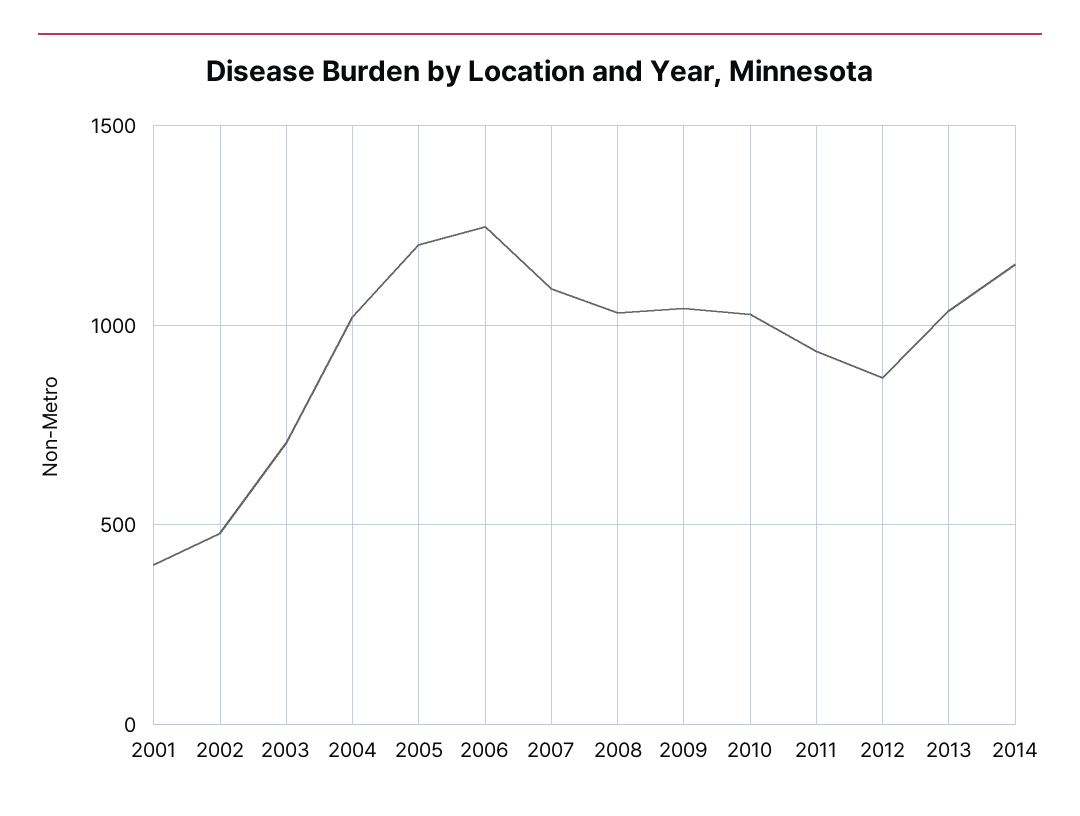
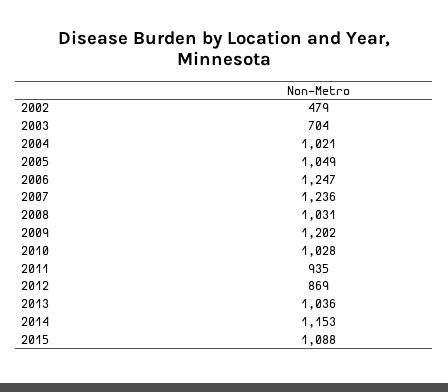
2001: 400 -> none
2005: 1200 -> 1049
2007: 1100 -> 1236
2009: 1050 -> 1202
2015: none -> 1088

